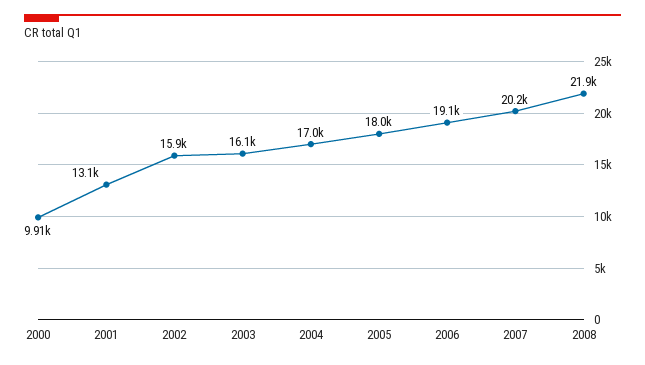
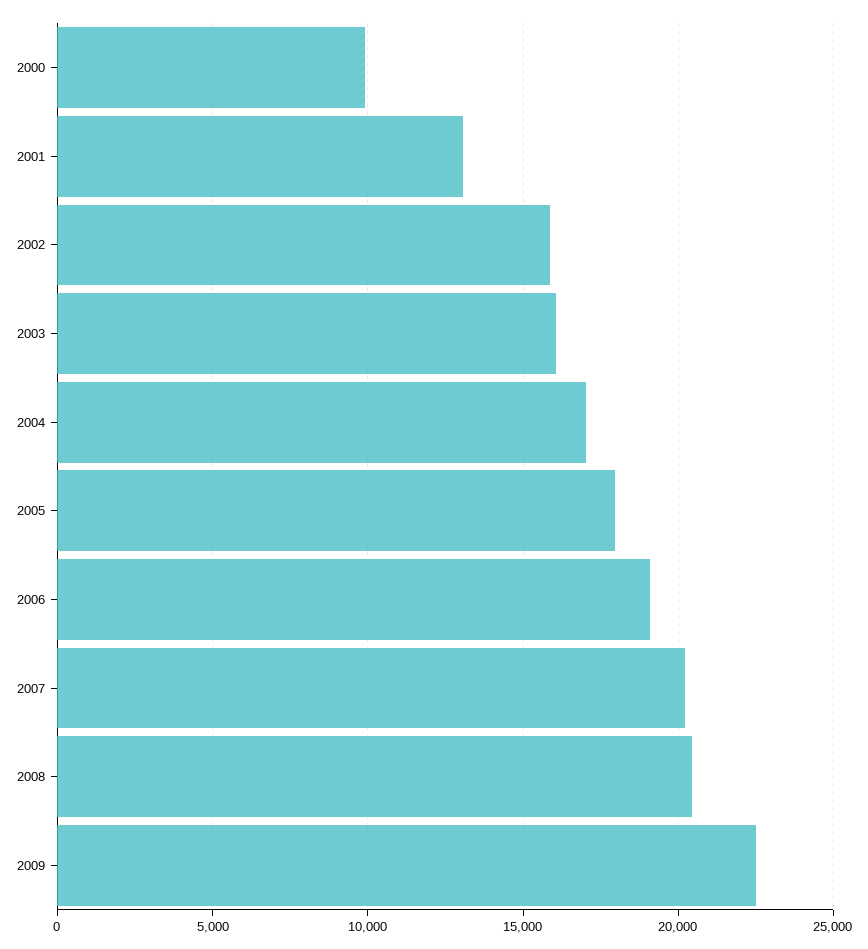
2008: 21900 -> 20500
2009: none -> 22500

